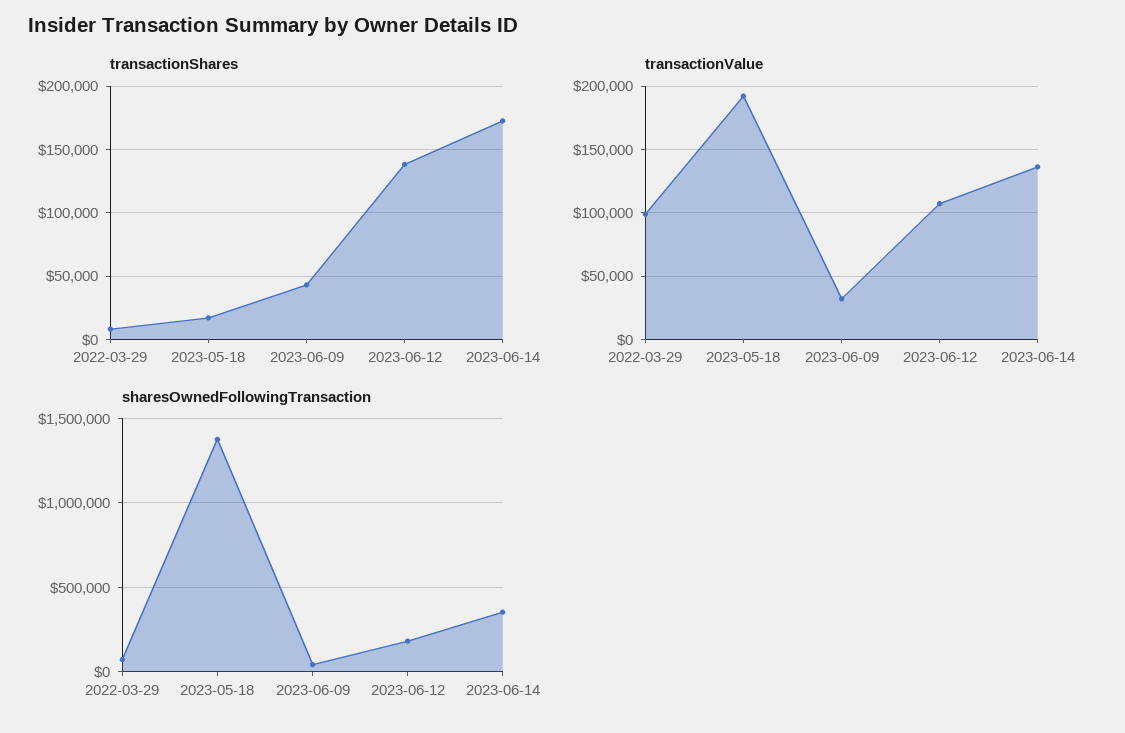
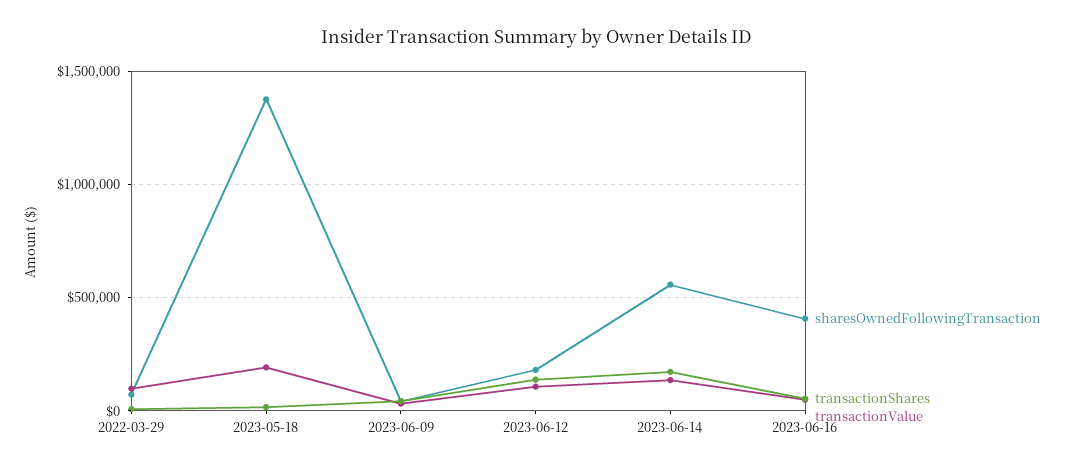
sharesOwnedFollowingTransaction, 2023-06-14: 350000 -> 550000
sharesOwnedFollowingTransaction, 2023-06-16: none -> 400000
transactionShares, 2023-06-16: none -> 50000
transactionValue, 2023-06-16: none -> 50000

